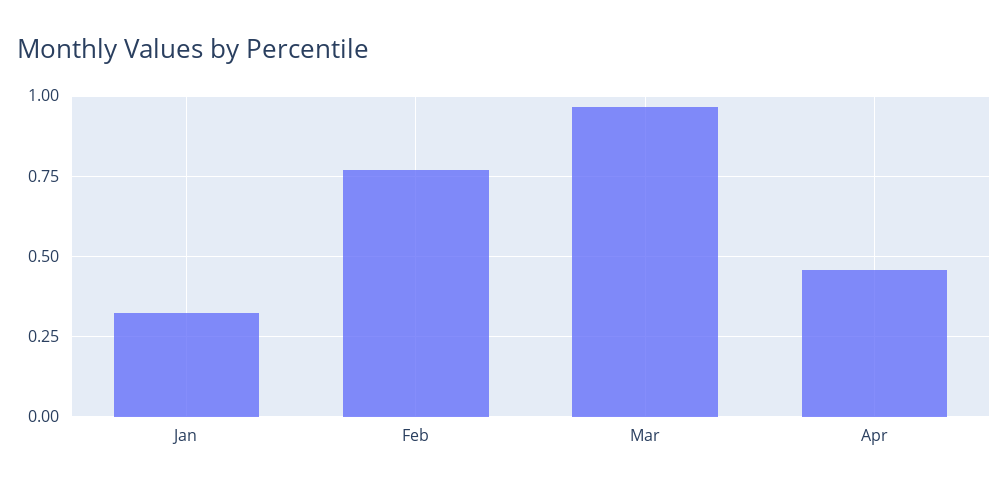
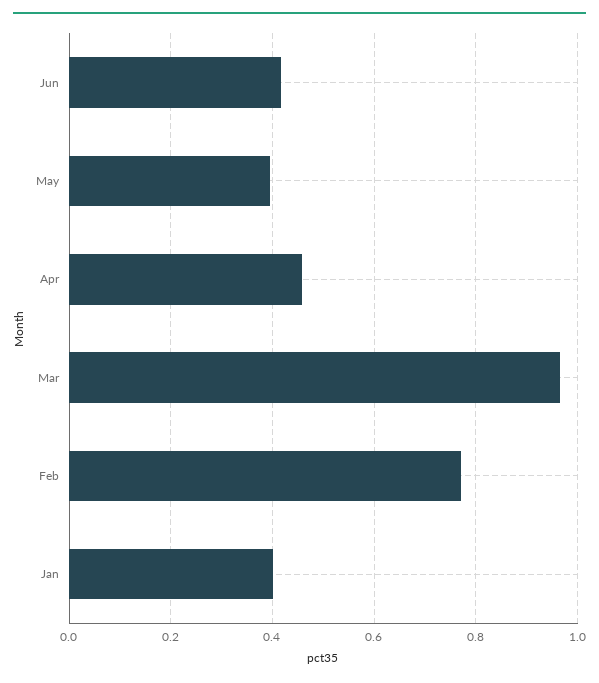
Jan: 0.325 -> 0.4
Jun: none -> 0.42
May: none -> 0.4

